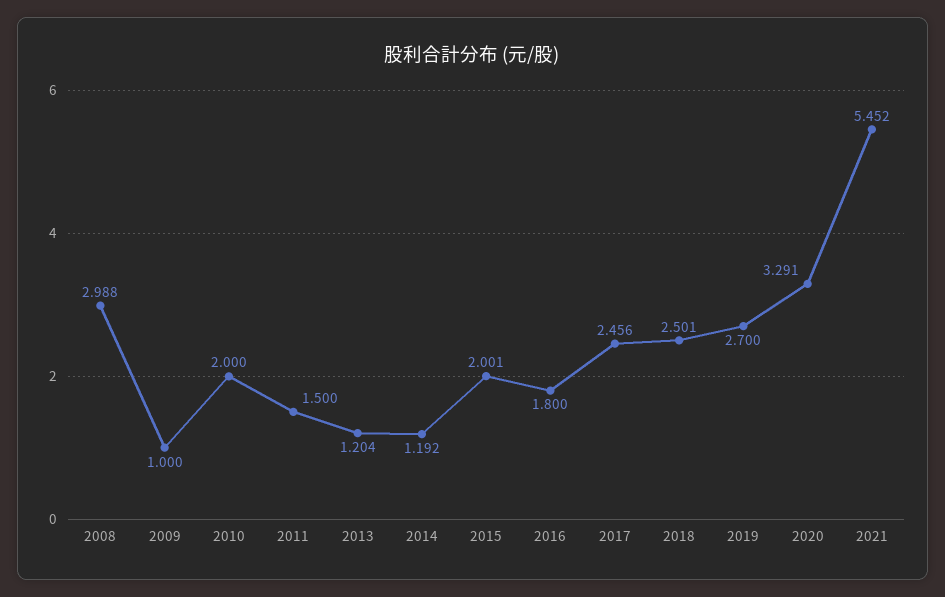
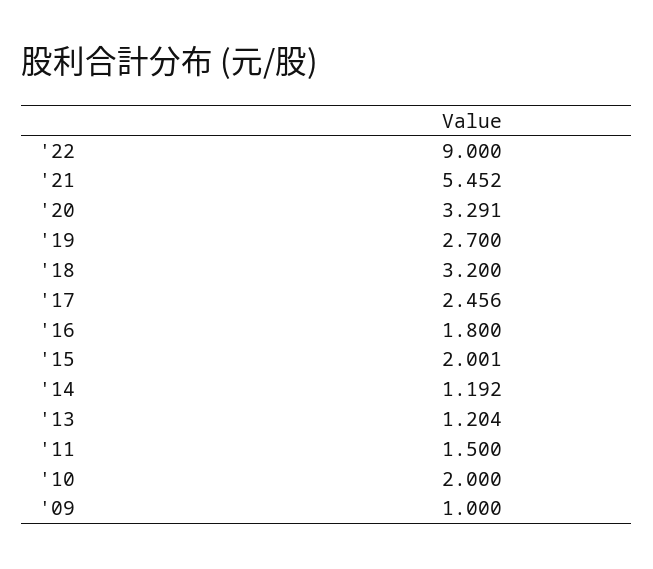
2008: 2.988 -> none
2018: 2.501 -> 3.2
'22: none -> 9

